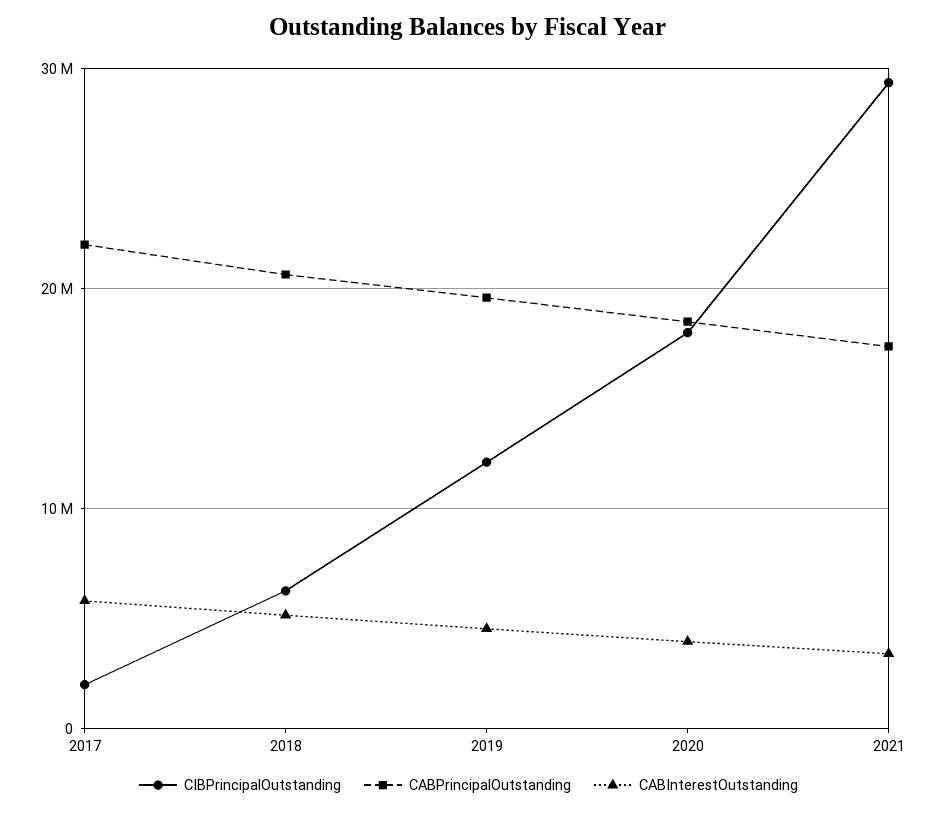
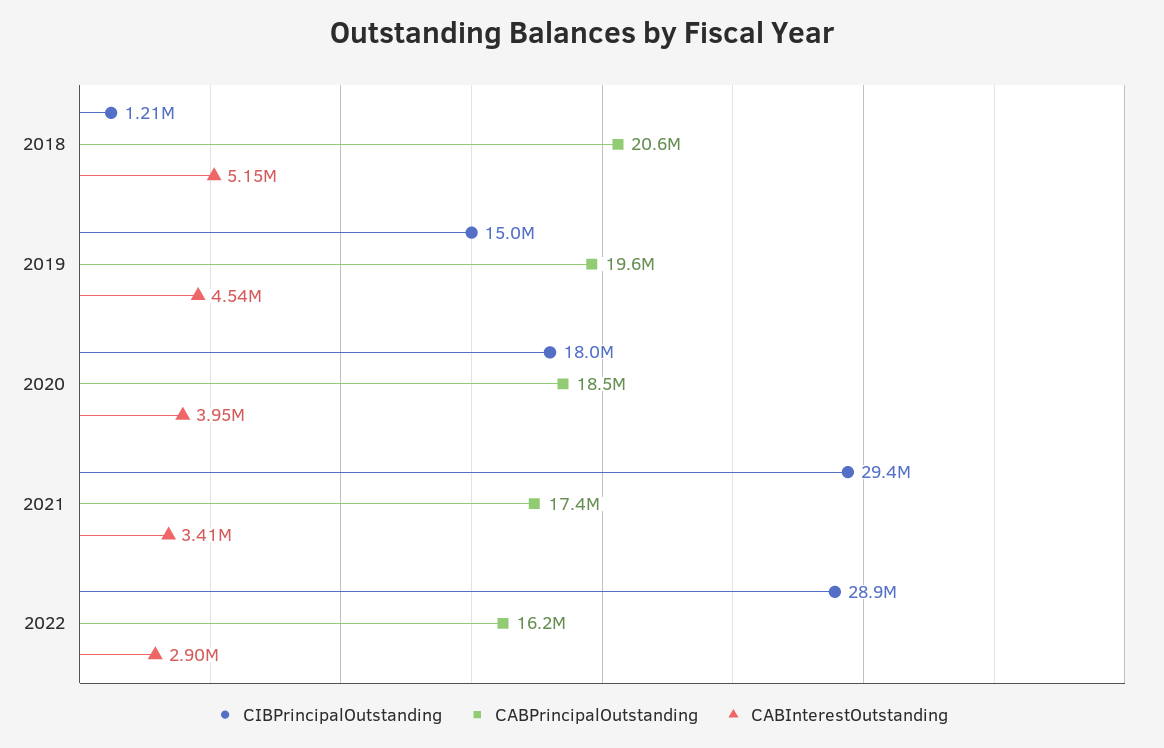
CIBPrincipalOutstanding, 2017: 2000000 -> none
CABPrincipalOutstanding, 2017: 22000000 -> none
CABInterestOutstanding, 2017: 6000000 -> none
CIBPrincipalOutstanding, 2018: 6000000 -> 1210000
CIBPrincipalOutstanding, 2019: 12000000 -> 15000000
CIBPrincipalOutstanding, 2022: none -> 28900000
CABPrincipalOutstanding, 2022: none -> 16200000
CABInterestOutstanding, 2022: none -> 2900000

